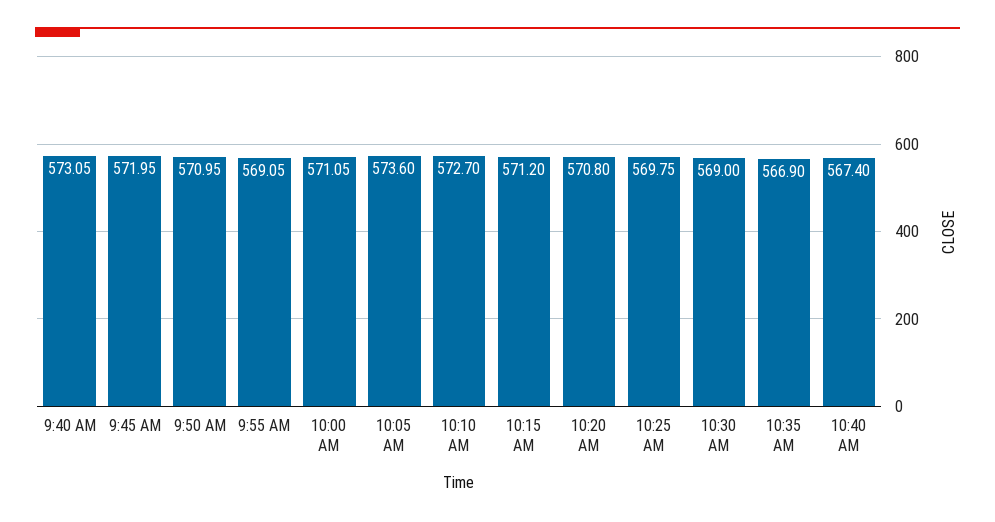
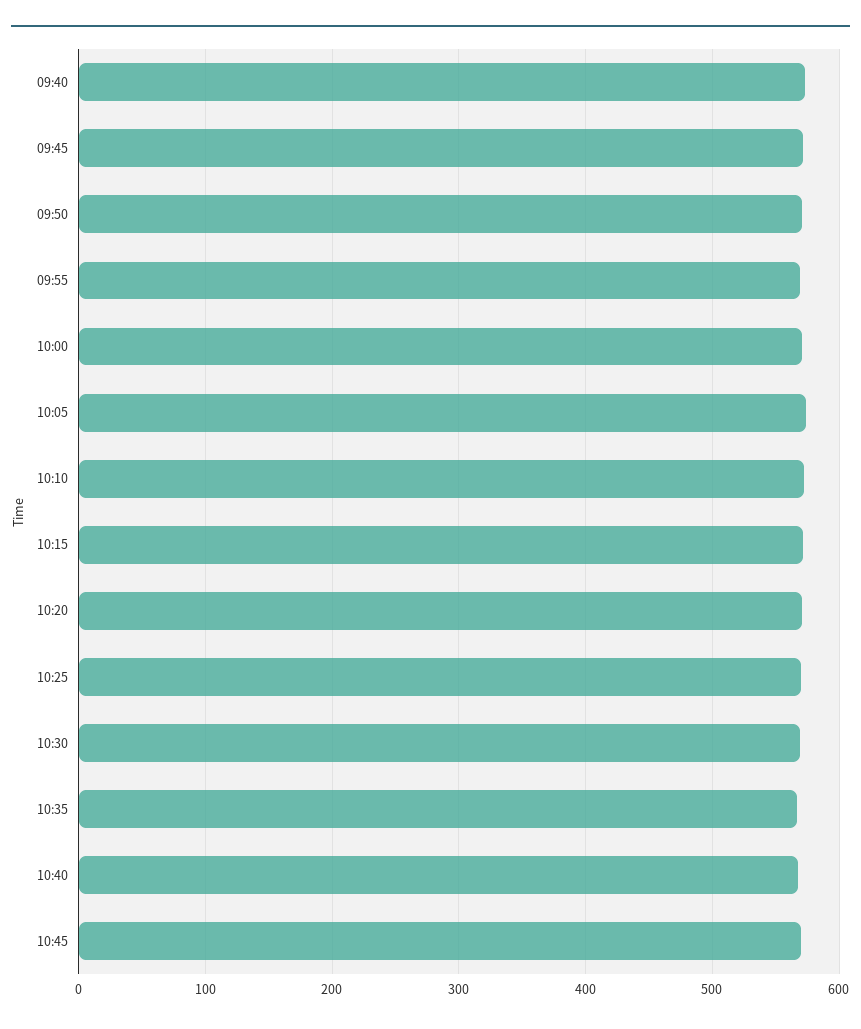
10:45: none -> 570

